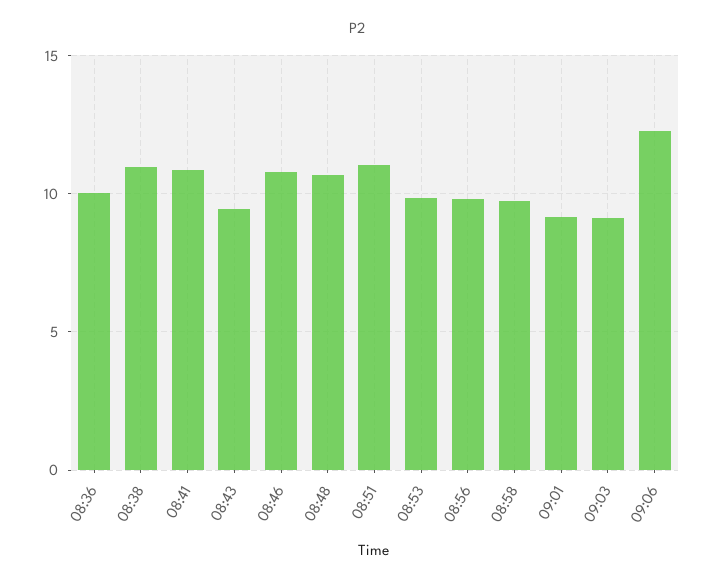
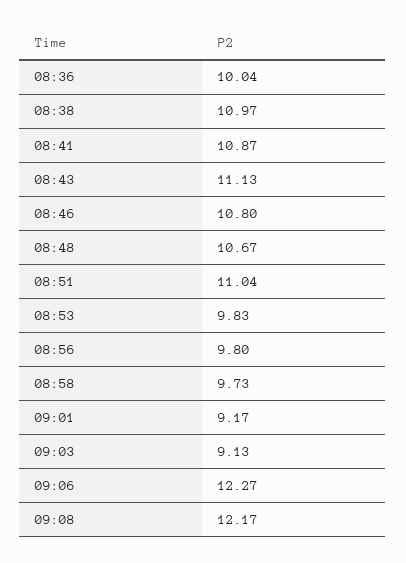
08:43: 9.5 -> 11.13
09:08: none -> 12.17

